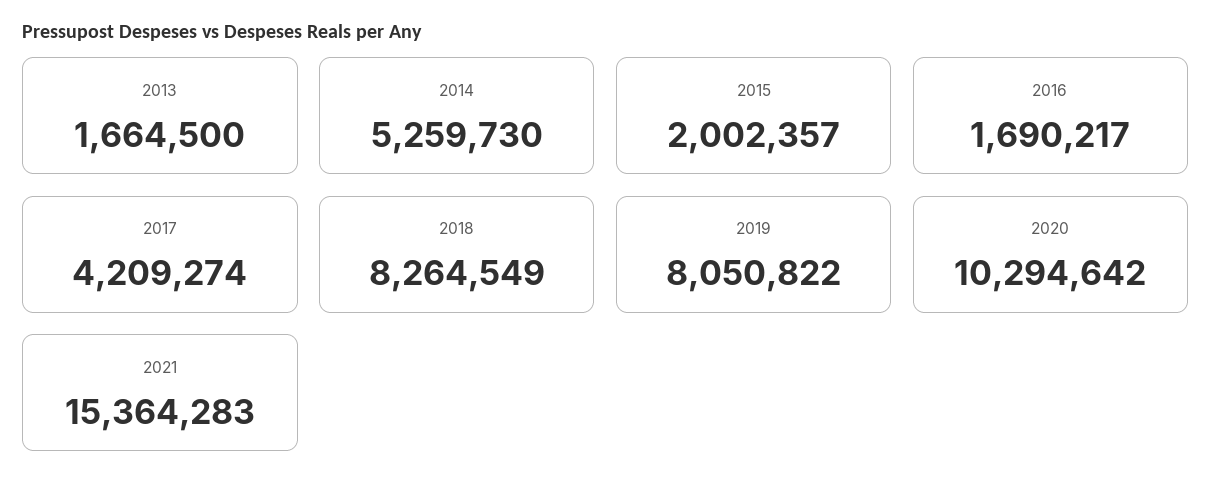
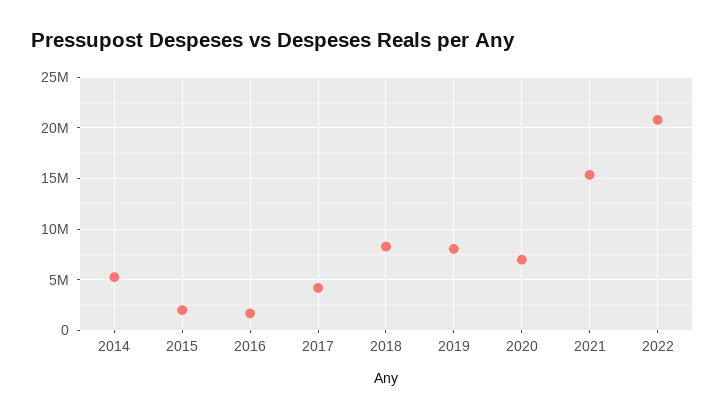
2013: 1664500 -> none
2020: 10294642 -> 7000000
2022: none -> 21000000

